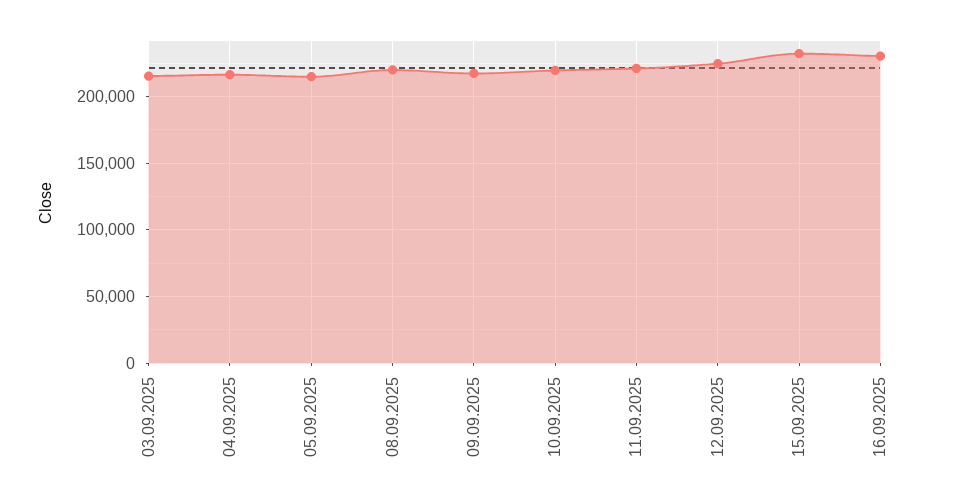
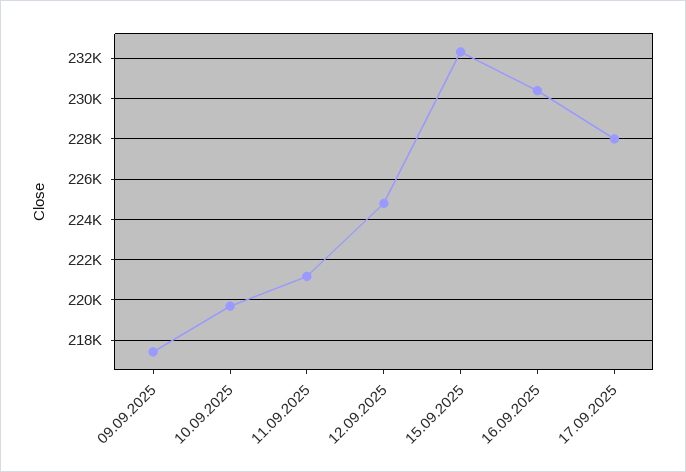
03.09.2025: 215000 -> none
04.09.2025: 215000 -> none
05.09.2025: 215000 -> none
08.09.2025: 220000 -> none
17.09.2025: none -> 228000

